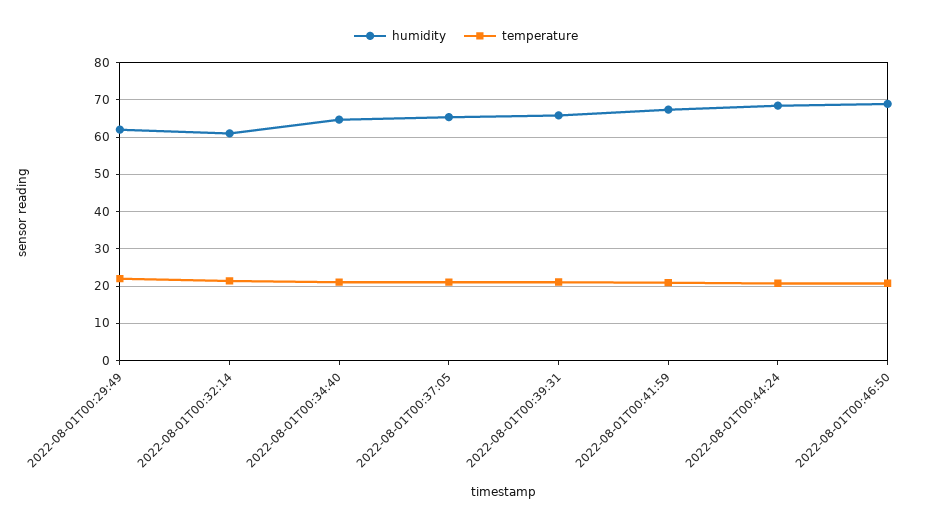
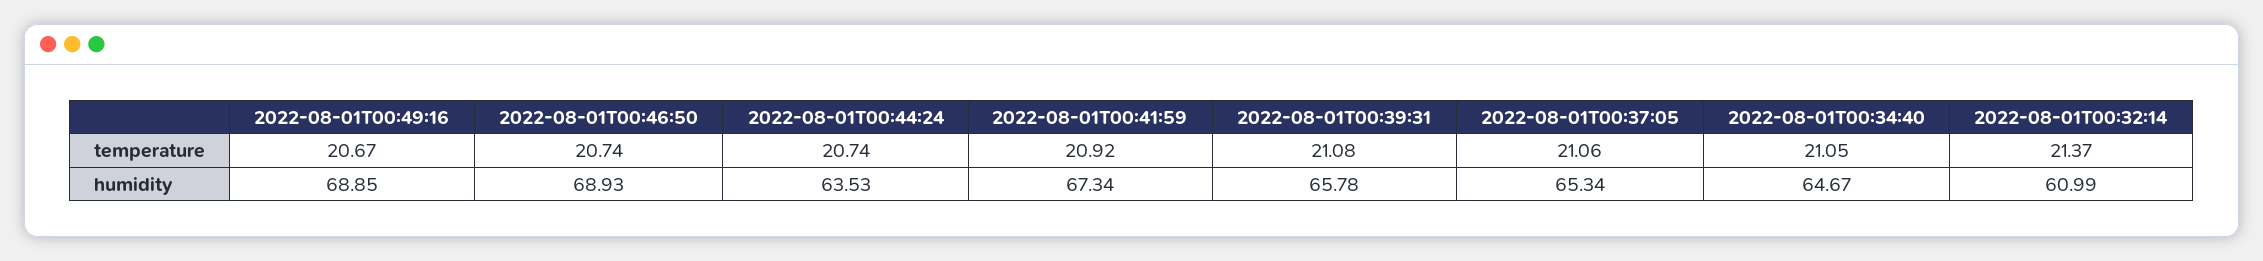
humidity, 2022-08-01T00:29:49: 62 -> none
temperature, 2022-08-01T00:29:49: 22 -> none
humidity, 2022-08-01T00:44:24: 68 -> 63.53
temperature, 2022-08-01T00:49:16: none -> 20.67
humidity, 2022-08-01T00:49:16: none -> 68.85

